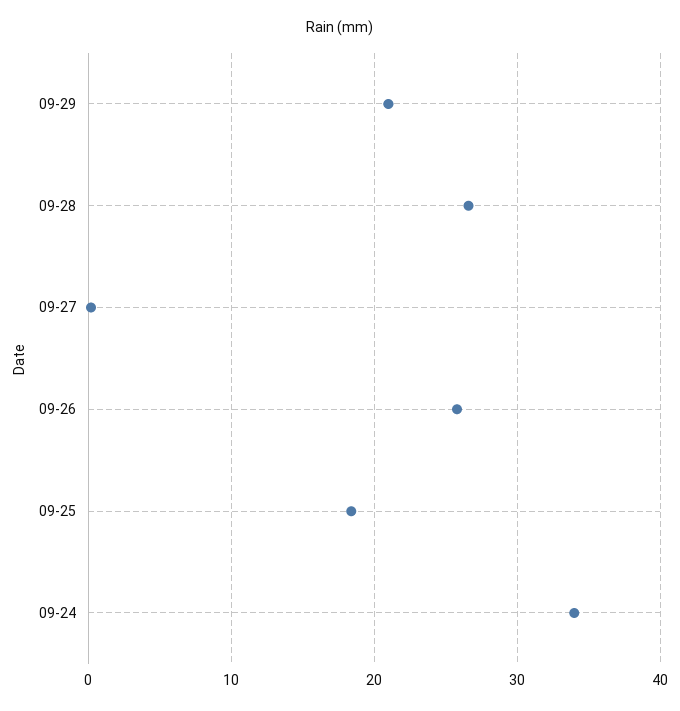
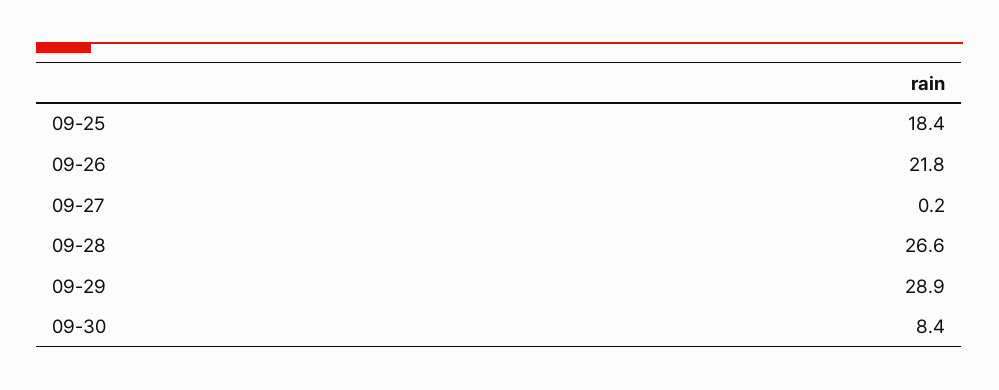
09-29: 21 -> 28.9
09-26: 26 -> 21.8
09-24: 34 -> none
09-30: none -> 8.4

